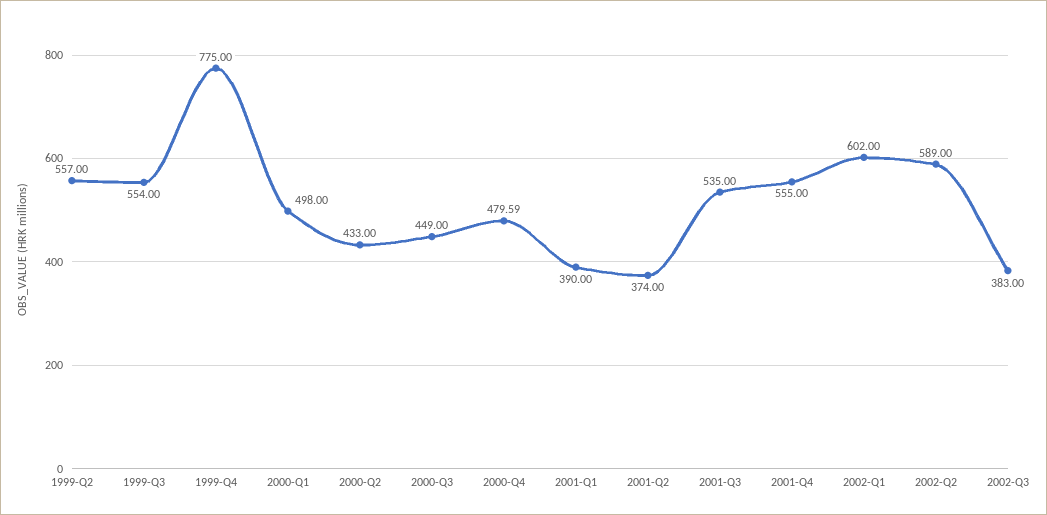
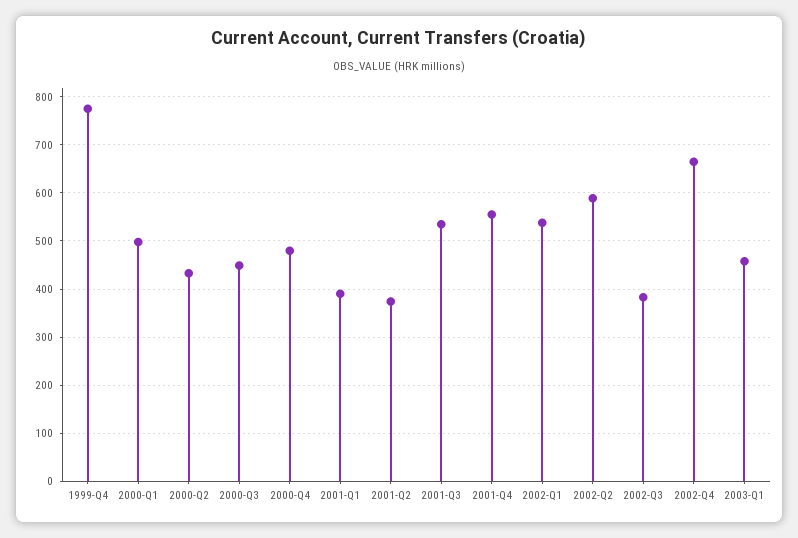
1999-Q2: 557 -> none
1999-Q3: 554 -> none
2002-Q1: 602 -> 540
2002-Q4: none -> 660
2003-Q1: none -> 460

